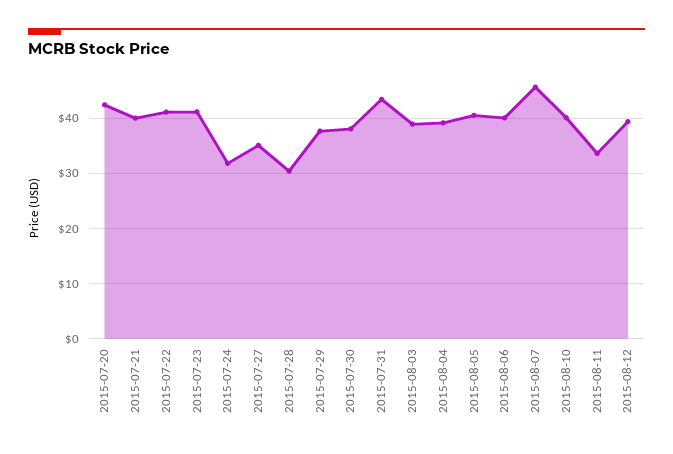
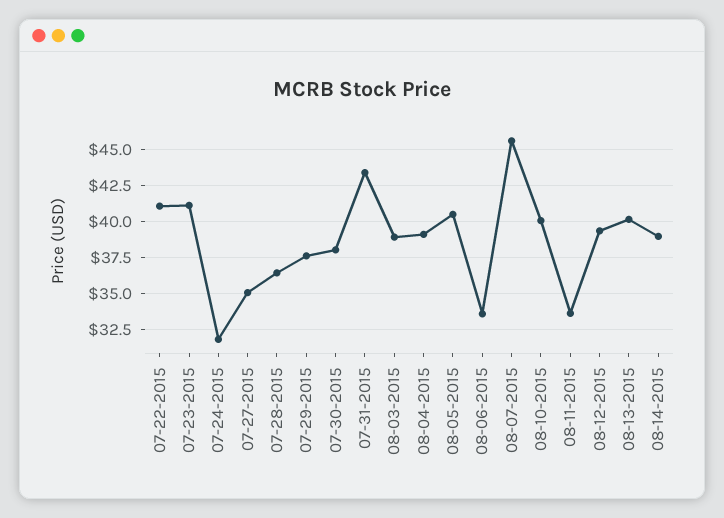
2015-07-20: 42 -> none
2015-07-21: 40 -> none
2015-07-28: 30 -> 36.5
2015-08-06: 40 -> 33.5
08-13-2015: none -> 40
08-14-2015: none -> 39

